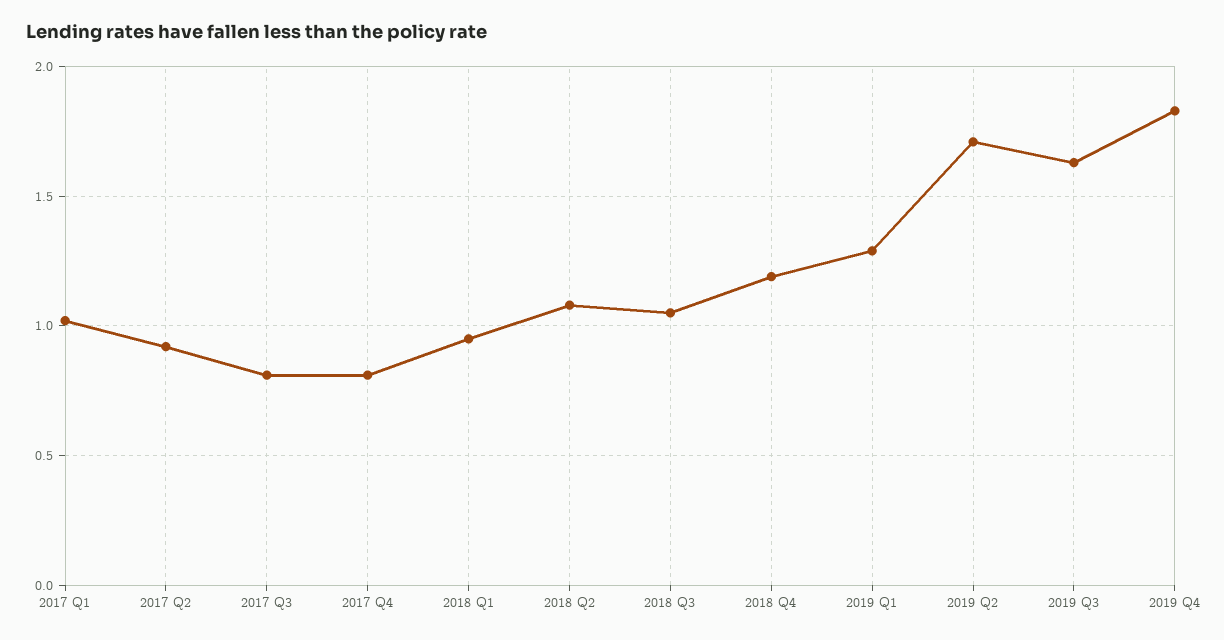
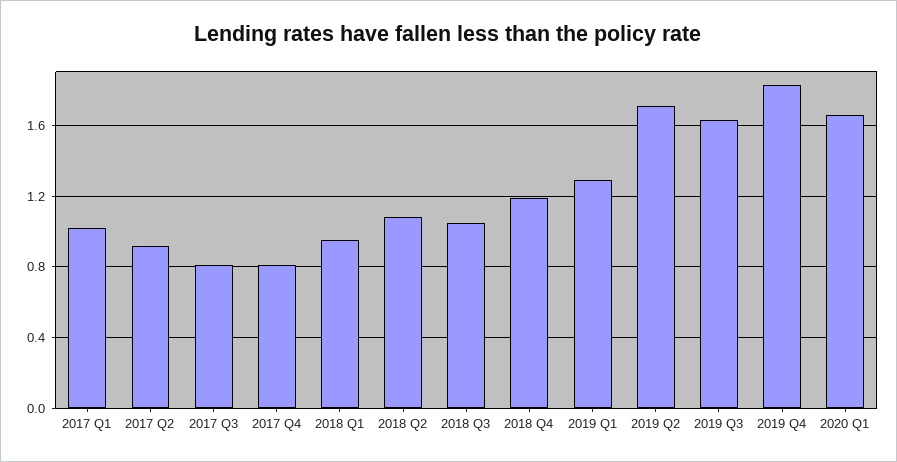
2020 Q1: none -> 1.65

